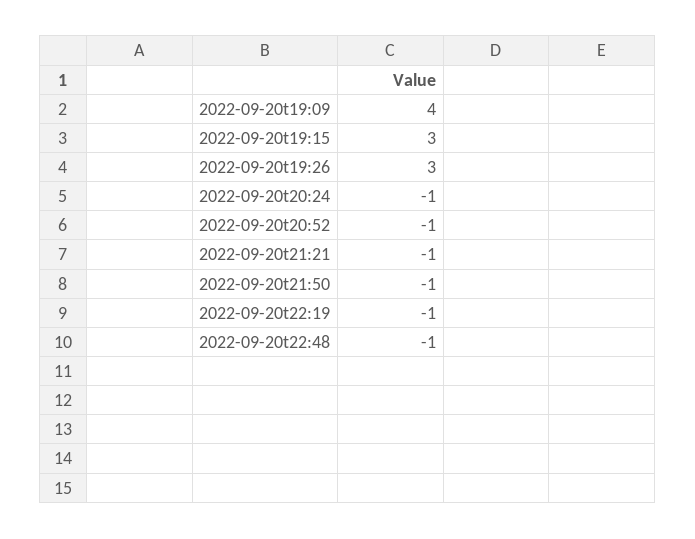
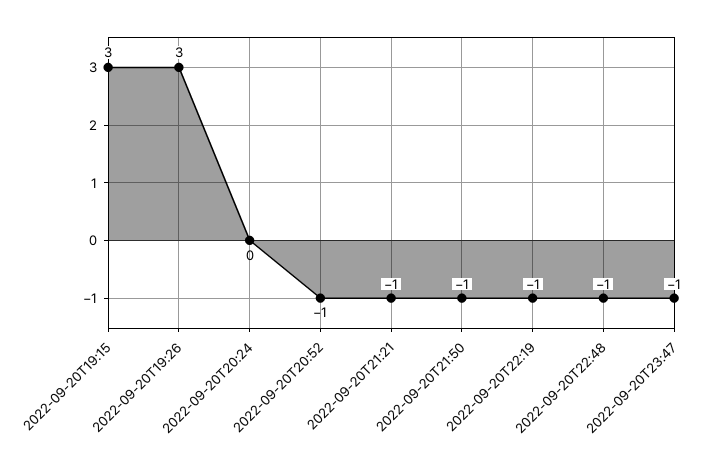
2022-09-20t19:09: 4 -> none
2022-09-20t20:24: -1 -> 0
2022-09-20T23:47: none -> -1

